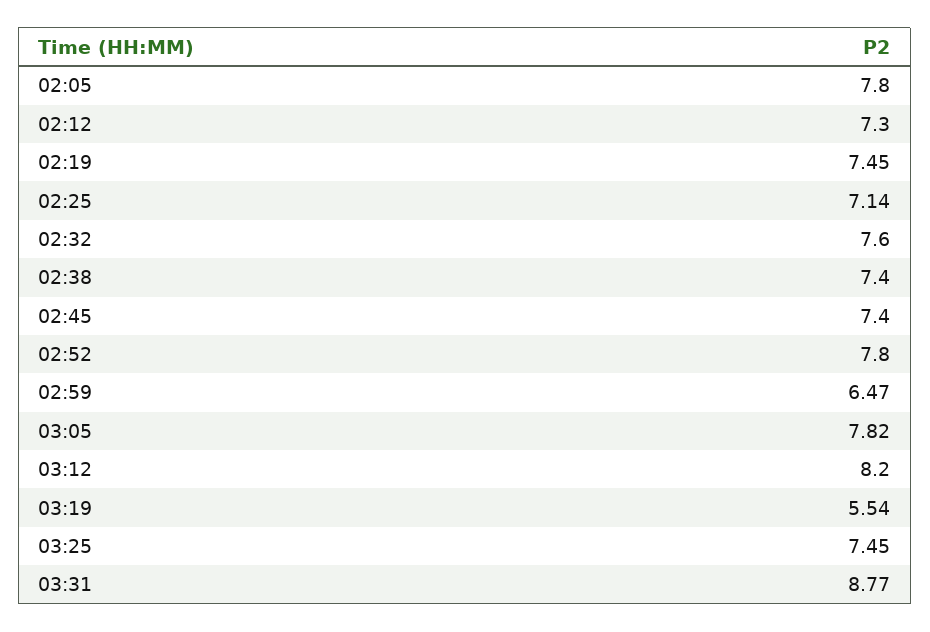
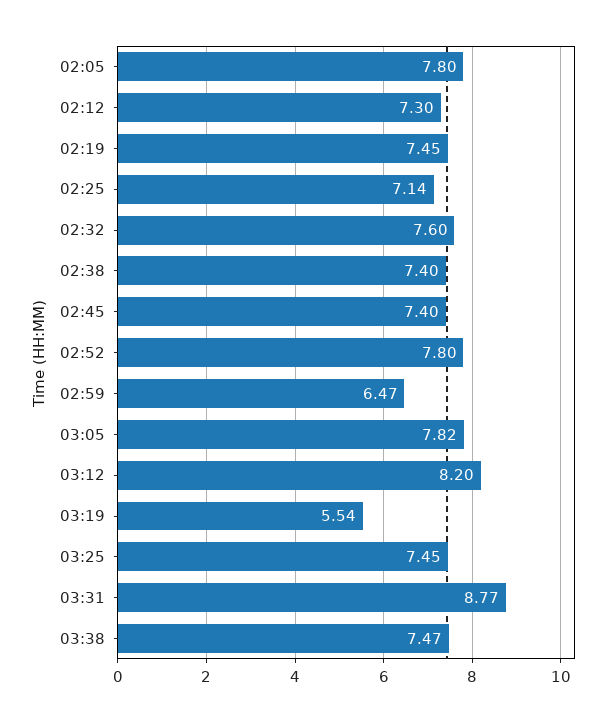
03:38: none -> 7.47

